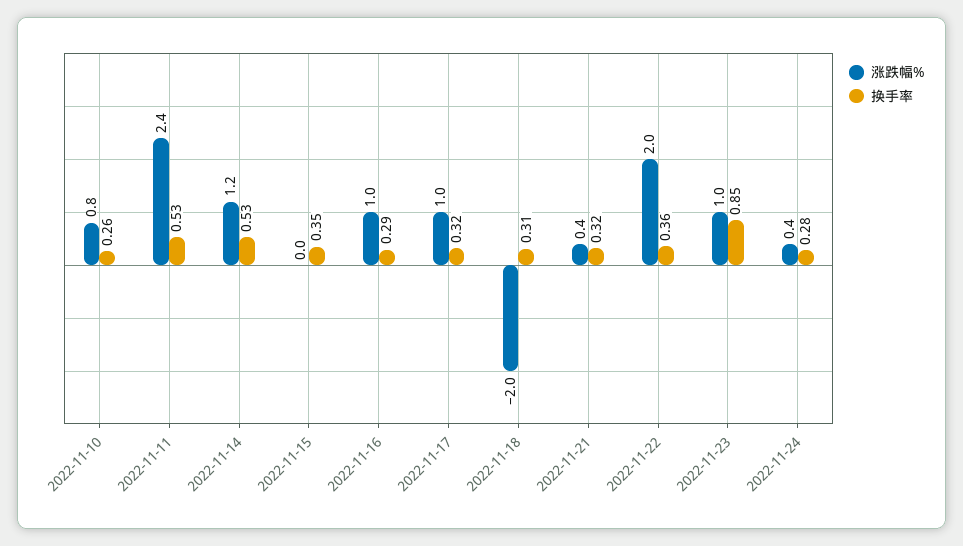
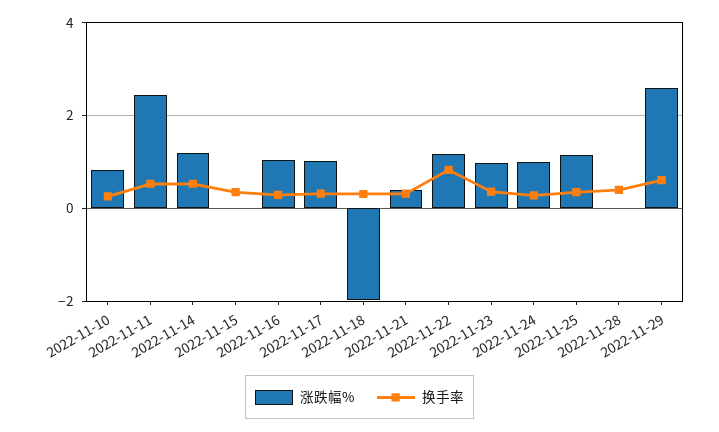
涨跌幅%, 2022-11-22: 2 -> 1.2
换手率, 2022-11-22: 0.36 -> 0.8
换手率, 2022-11-23: 0.85 -> 0.4
涨跌幅%, 2022-11-24: 0.4 -> 1
涨跌幅%, 2022-11-25: none -> 1.2
换手率, 2022-11-25: none -> 0.4
涨跌幅%, 2022-11-28: none -> 0
换手率, 2022-11-28: none -> 0.4
涨跌幅%, 2022-11-29: none -> 2.6
换手率, 2022-11-29: none -> 0.6

